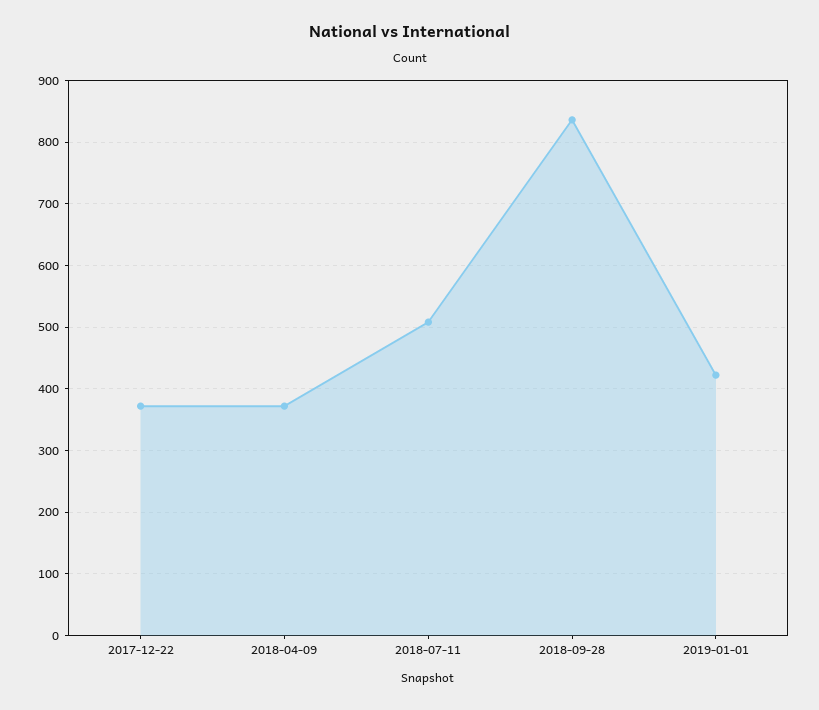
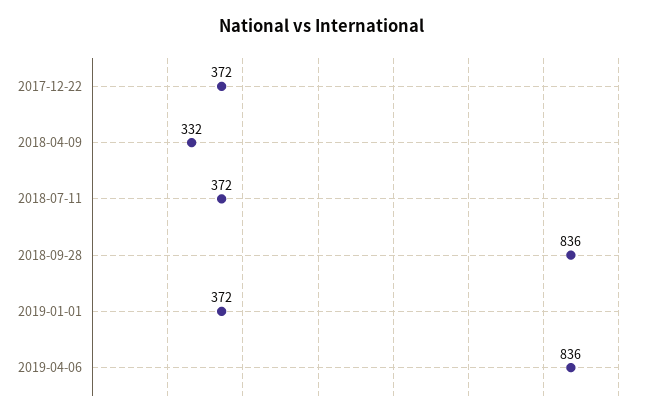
2018-04-09: 370 -> 332
2018-07-11: 510 -> 372
2019-01-01: 420 -> 372
2019-04-06: none -> 836

